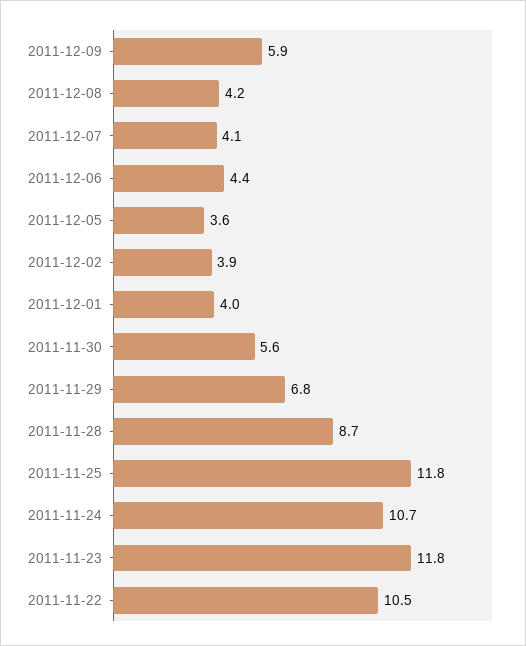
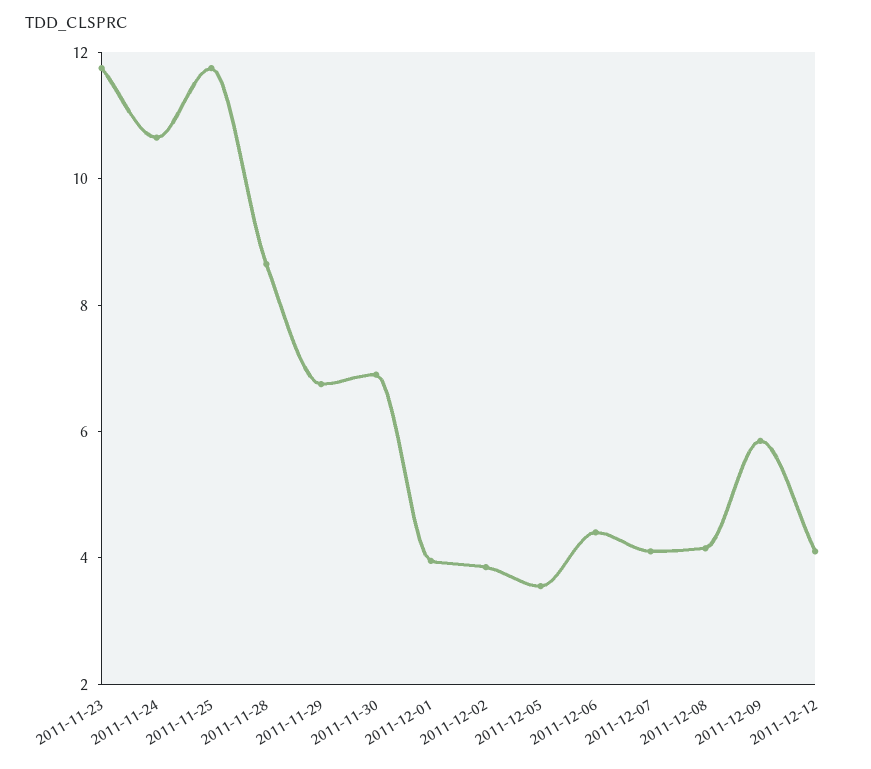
2011-11-30: 5.6 -> 7
2011-11-22: 10.5 -> none
2011-12-12: none -> 4

